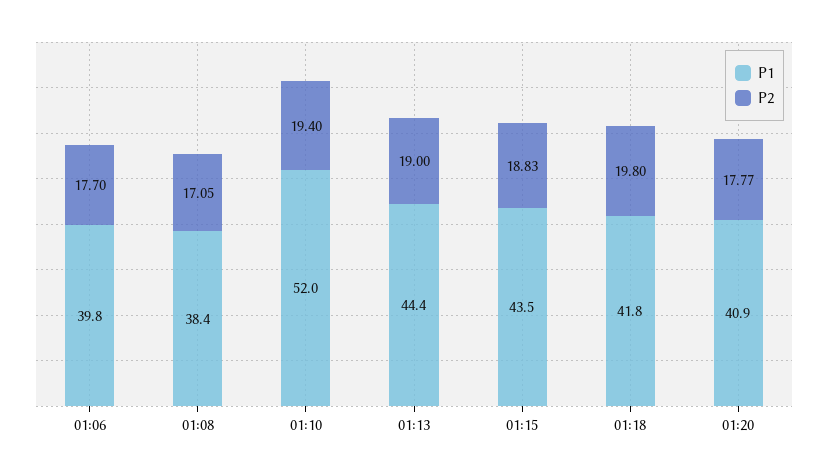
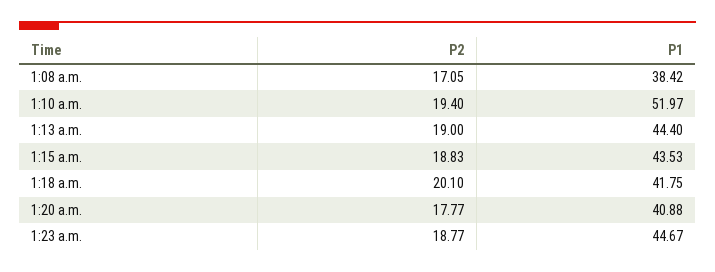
P1, 01:06: 39.8 -> none
P2, 01:06: 17.7 -> none
P2, 01:18: 19.8 -> 20.1
P2, 1:23 a.m.: none -> 18.77
P1, 1:23 a.m.: none -> 44.67

